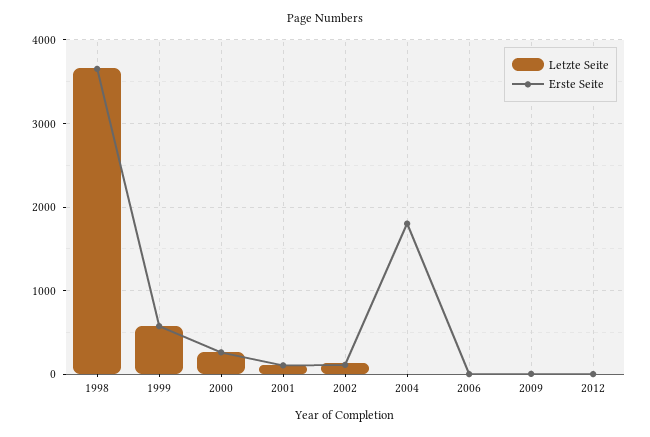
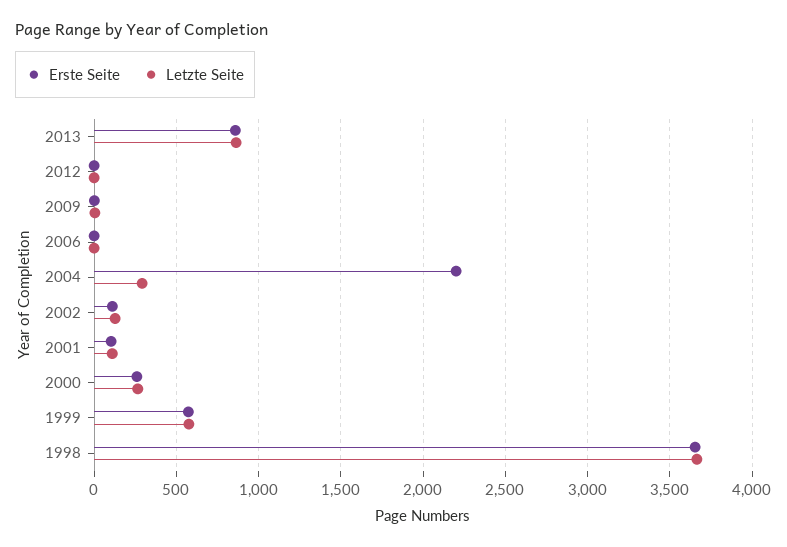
Letzte Seite, 2004: 0 -> 300
Erste Seite, 2004: 1800 -> 2200
Erste Seite, 2013: none -> 850
Letzte Seite, 2013: none -> 850

